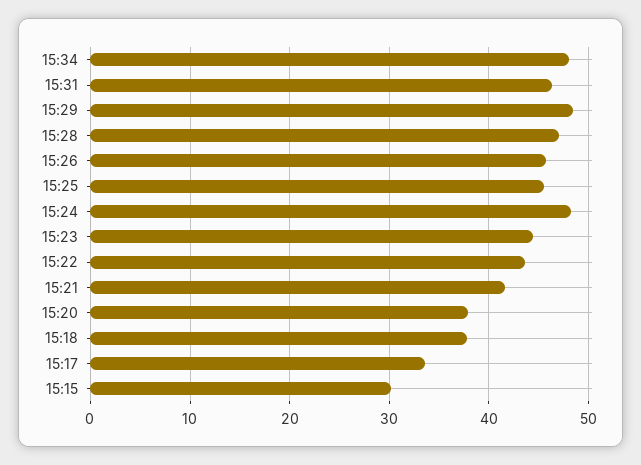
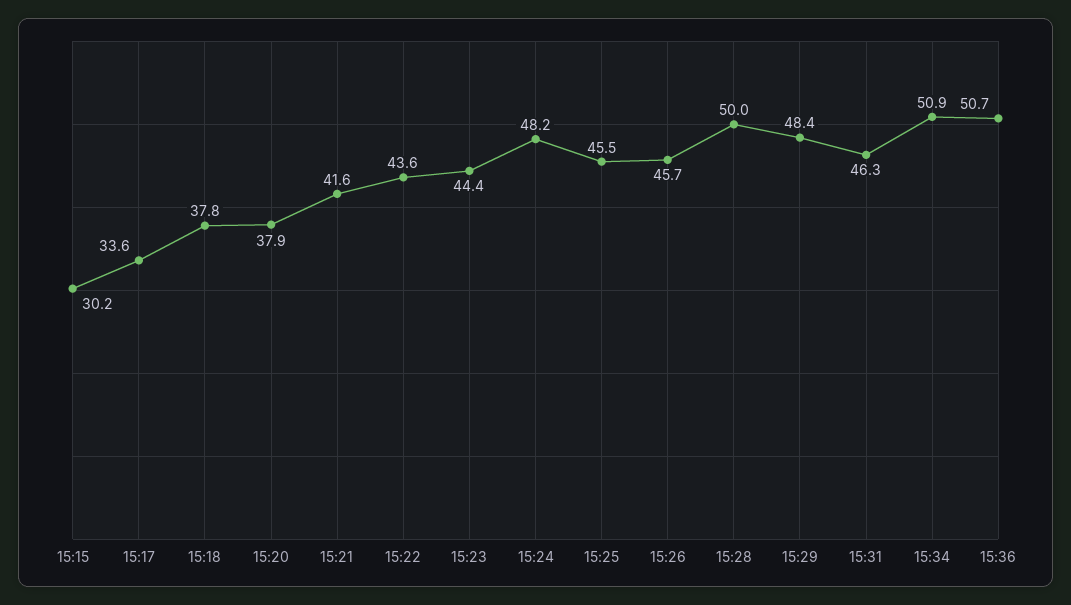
15:34: 48 -> 50.9
15:28: 47 -> 50
15:36: none -> 50.7

